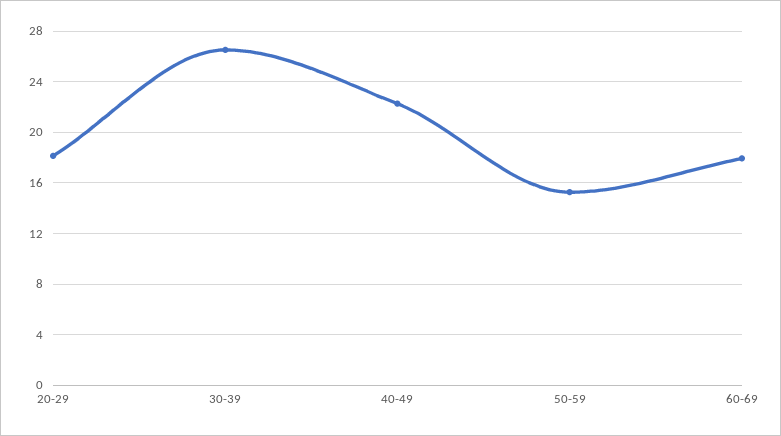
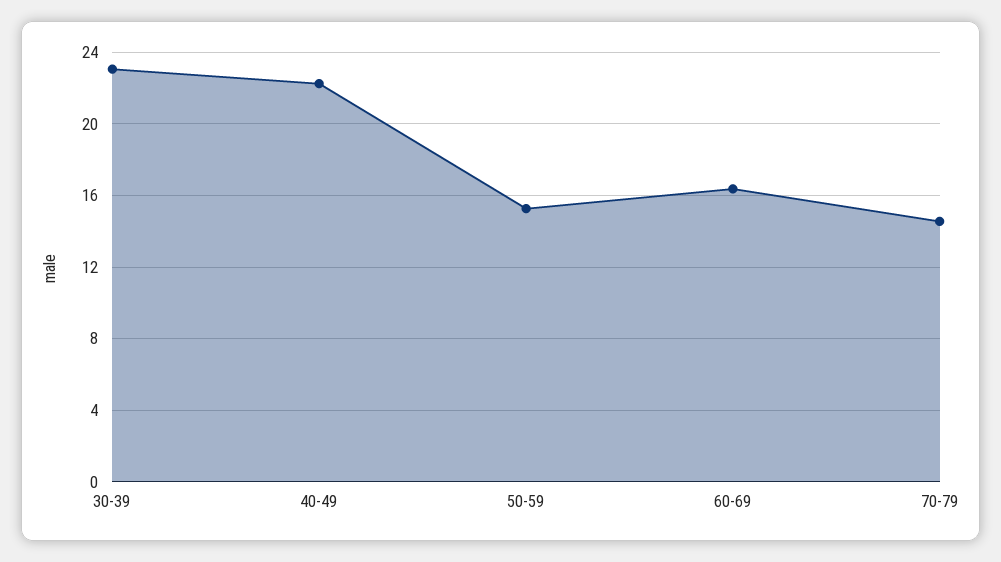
20-29: 18 -> none
30-39: 26.5 -> 23
60-69: 18 -> 16.5
70-79: none -> 14.5

